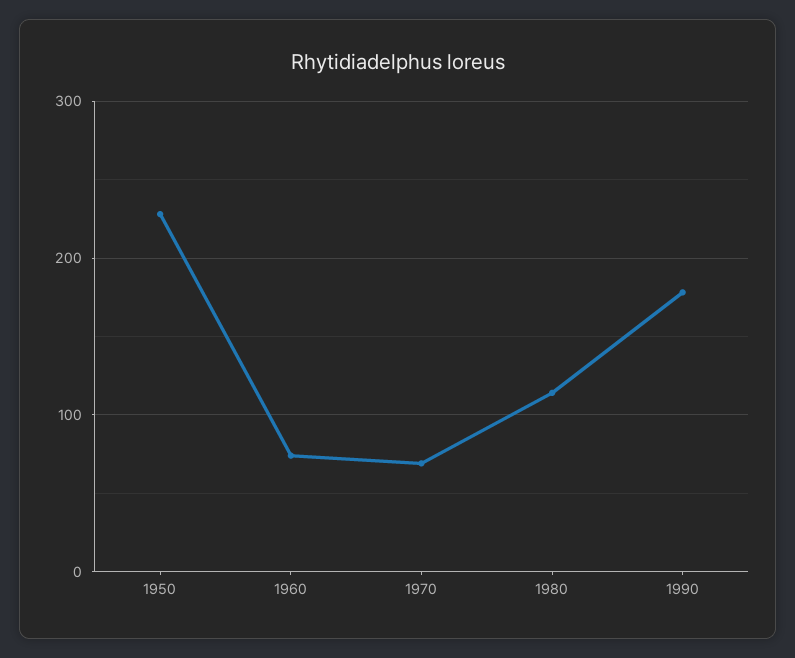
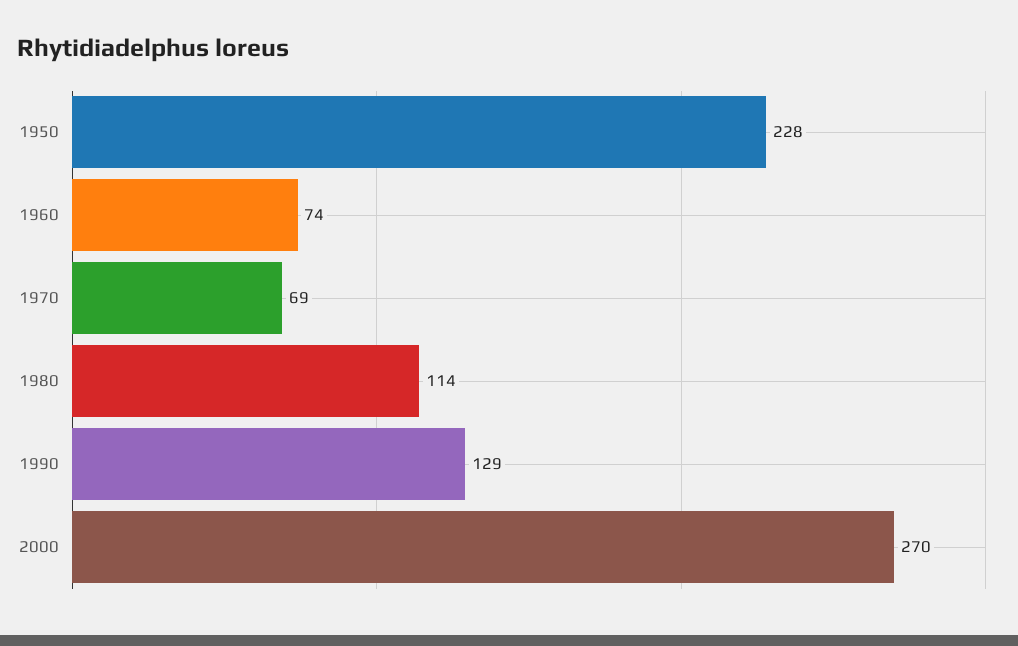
1990: 180 -> 129
2000: none -> 270

